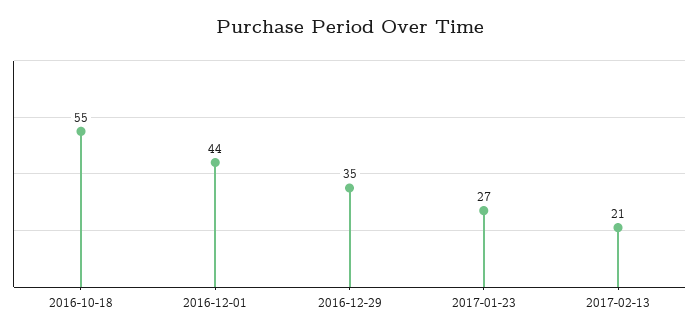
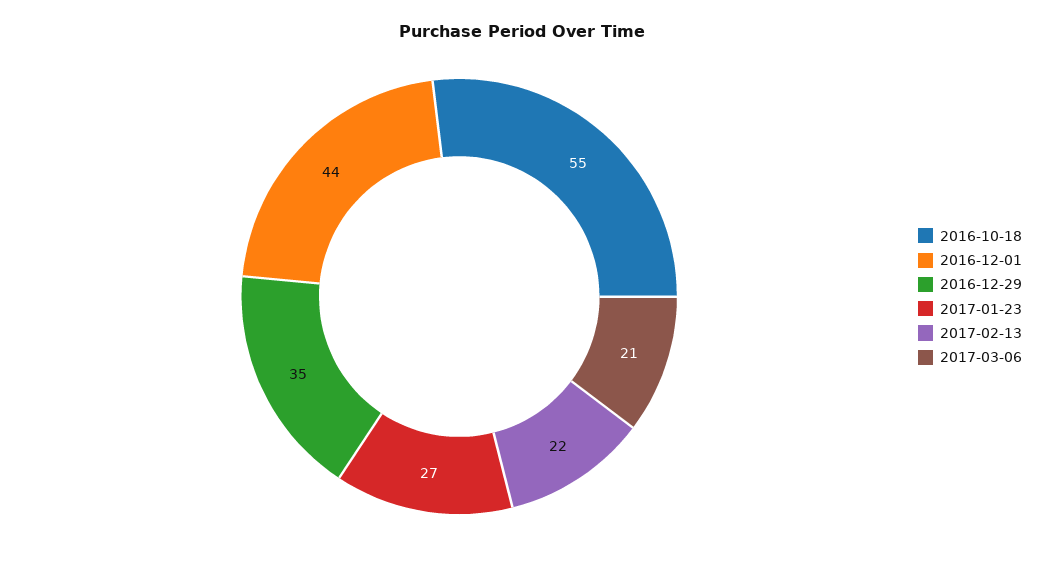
2017-02-13: 21 -> 22
2017-03-06: none -> 21

